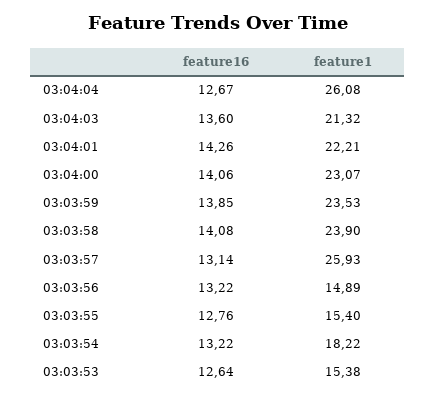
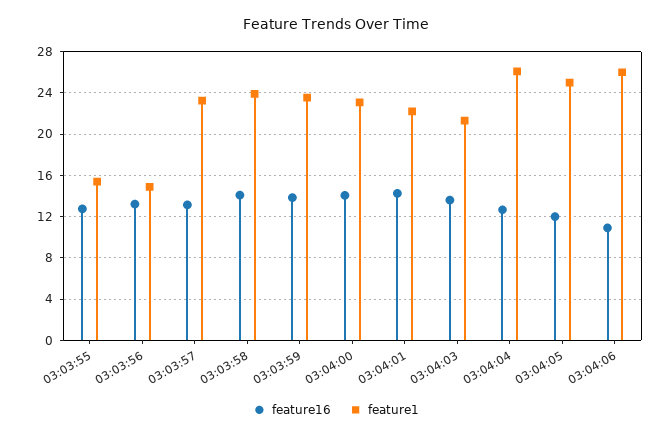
feature1, 03:03:57: 25.93 -> 23
feature16, 03:03:54: 13.22 -> none
feature1, 03:03:54: 18.22 -> none
feature16, 03:03:53: 12.64 -> none
feature1, 03:03:53: 15.38 -> none
feature16, 03:04:05: none -> 12
feature1, 03:04:05: none -> 25
feature16, 03:04:06: none -> 11
feature1, 03:04:06: none -> 26

